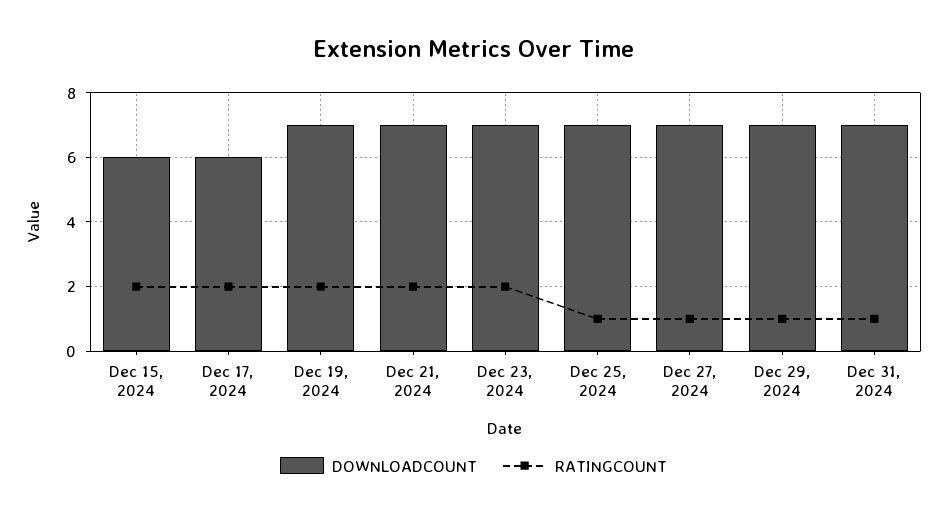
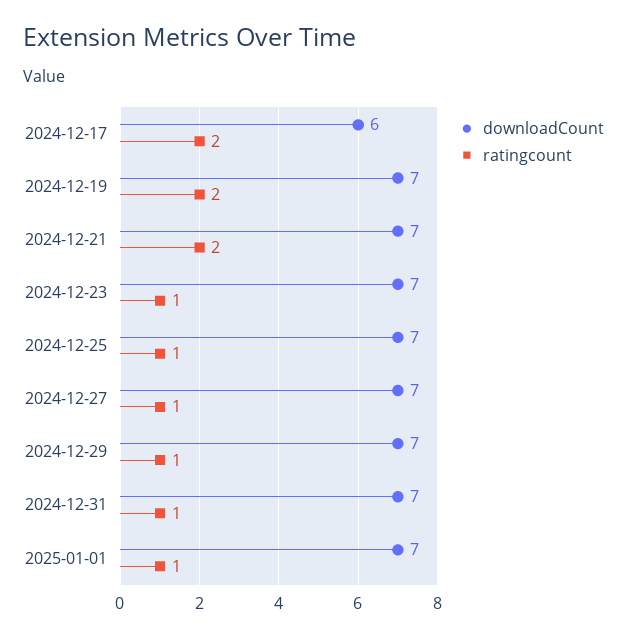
DOWNLOADCOUNT, Dec 15, 2024: 6 -> none
RATINGCOUNT, Dec 15, 2024: 2 -> none
RATINGCOUNT, Dec 23, 2024: 2 -> 1
DOWNLOADCOUNT, 2025-01-01: none -> 7
RATINGCOUNT, 2025-01-01: none -> 1

